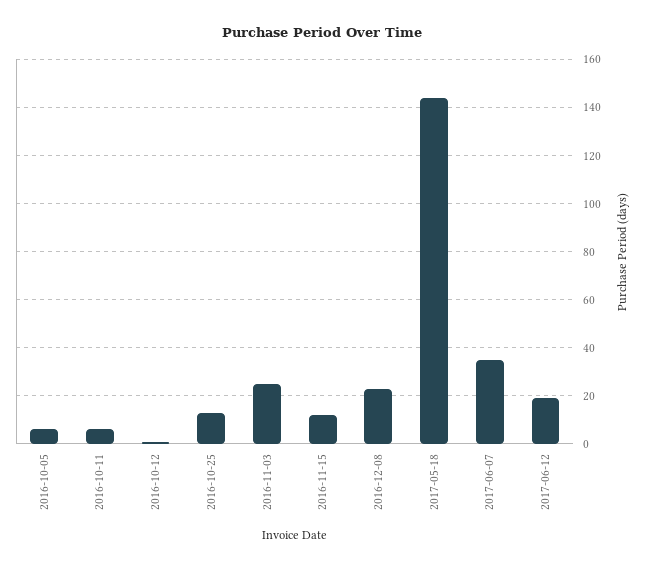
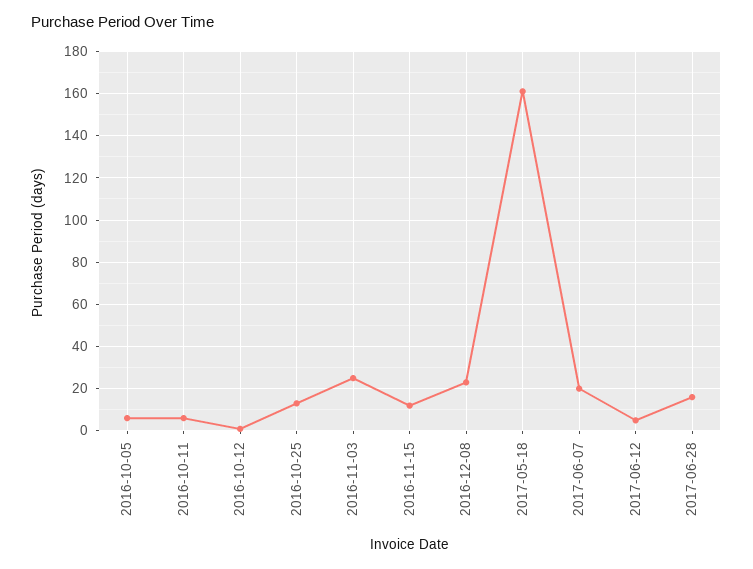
2017-05-18: 145 -> 160
2017-06-07: 35 -> 20
2017-06-12: 20 -> 5
2017-06-28: none -> 15

